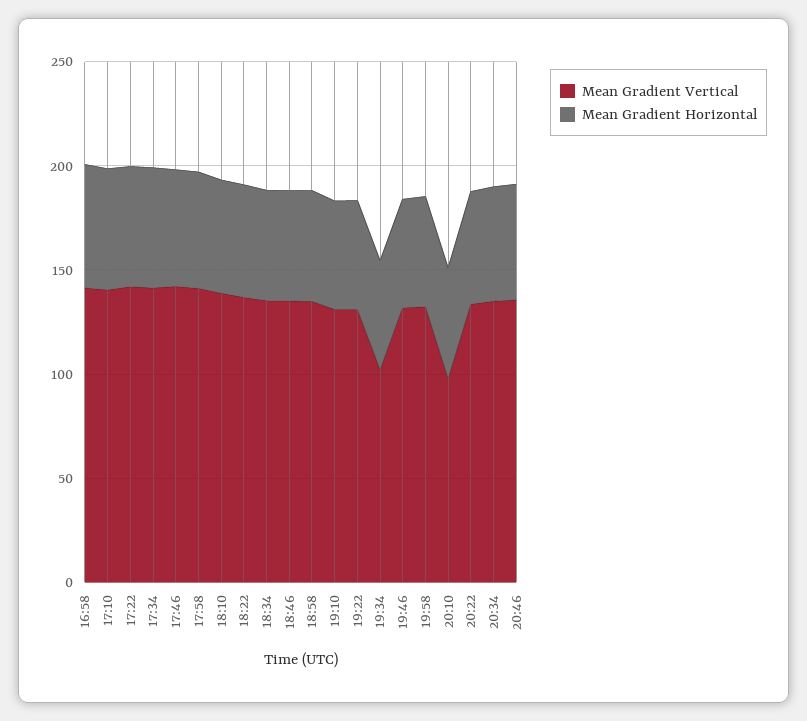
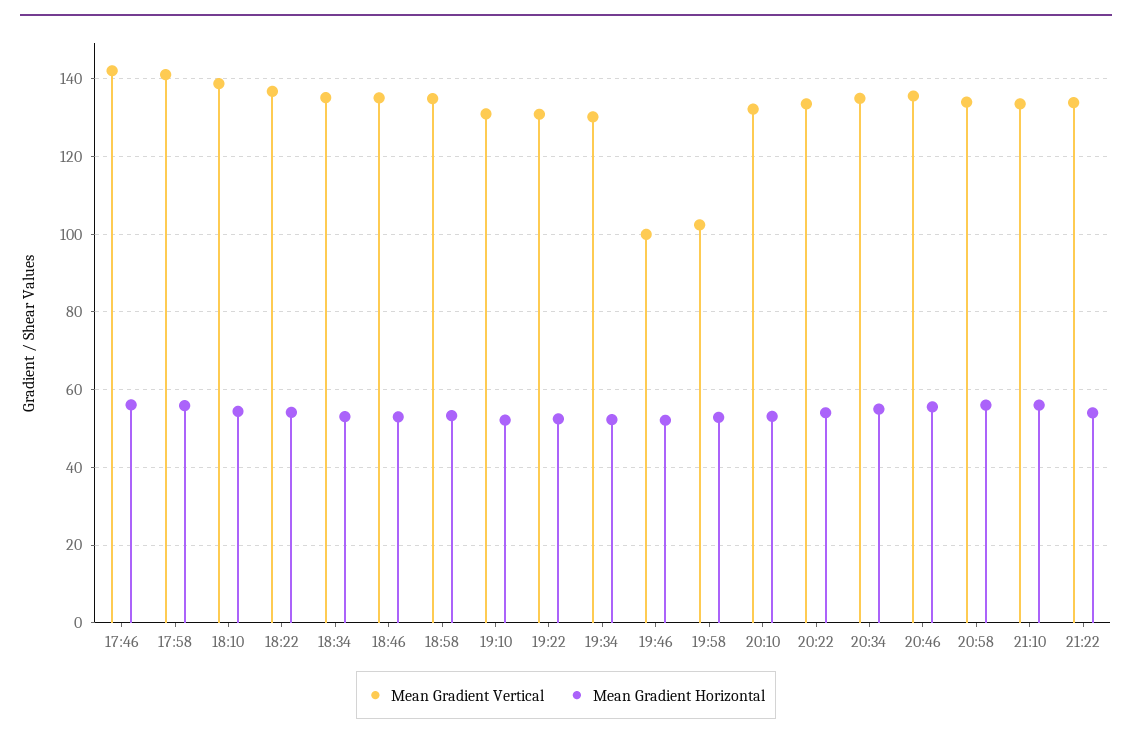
Mean Gradient Vertical, 16:58: 140 -> none
Mean Gradient Horizontal, 16:58: 60 -> none
Mean Gradient Vertical, 17:10: 140 -> none
Mean Gradient Horizontal, 17:10: 60 -> none
Mean Gradient Vertical, 17:22: 140 -> none
Mean Gradient Horizontal, 17:22: 60 -> none
Mean Gradient Vertical, 17:34: 140 -> none
Mean Gradient Horizontal, 17:34: 60 -> none
Mean Gradient Vertical, 19:34: 100 -> 130
Mean Gradient Vertical, 19:46: 130 -> 100
Mean Gradient Vertical, 19:58: 130 -> 102
Mean Gradient Vertical, 20:10: 100 -> 132
Mean Gradient Vertical, 20:58: none -> 134
Mean Gradient Horizontal, 20:58: none -> 56
Mean Gradient Vertical, 21:10: none -> 134
Mean Gradient Horizontal, 21:10: none -> 56
Mean Gradient Vertical, 21:22: none -> 134
Mean Gradient Horizontal, 21:22: none -> 54

